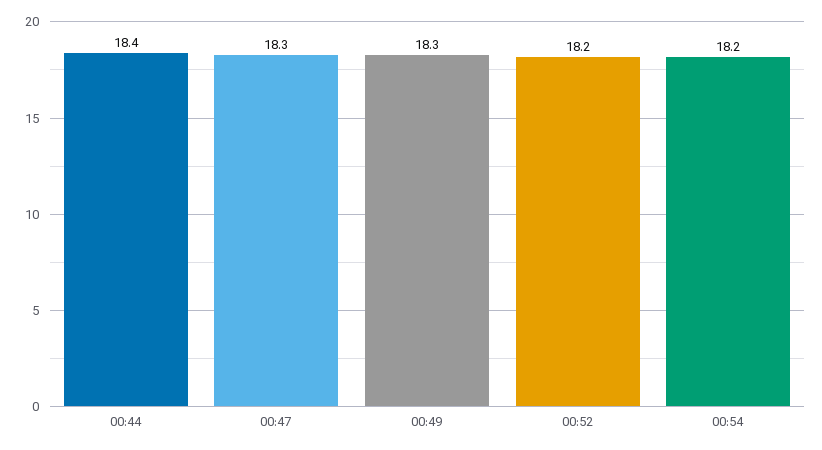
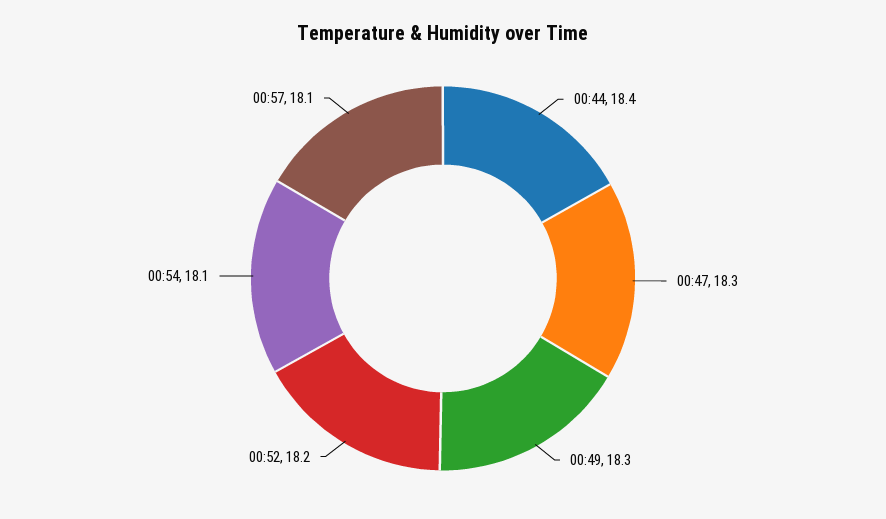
00:54: 18.2 -> 18.1
00:57: none -> 18.1

